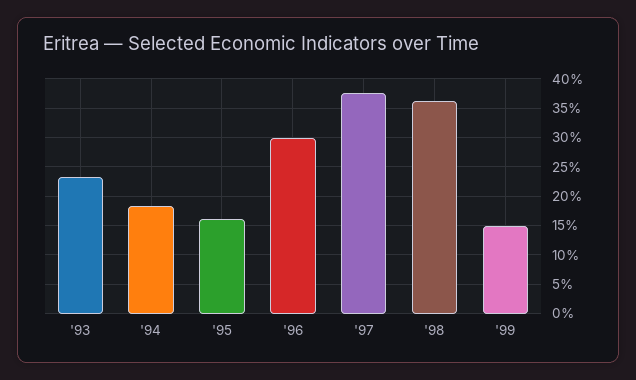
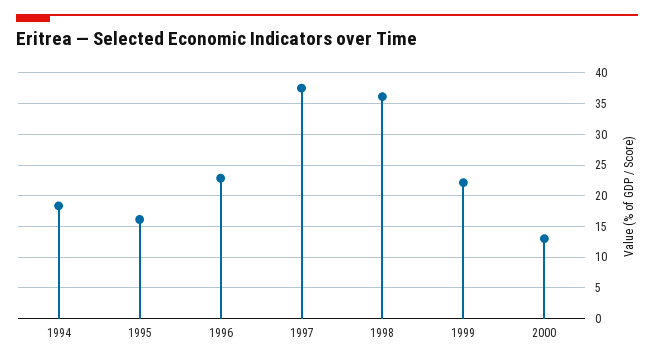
'93: 22.5 -> none
'96: 30 -> 23
'99: 15 -> 22
2000: none -> 13

